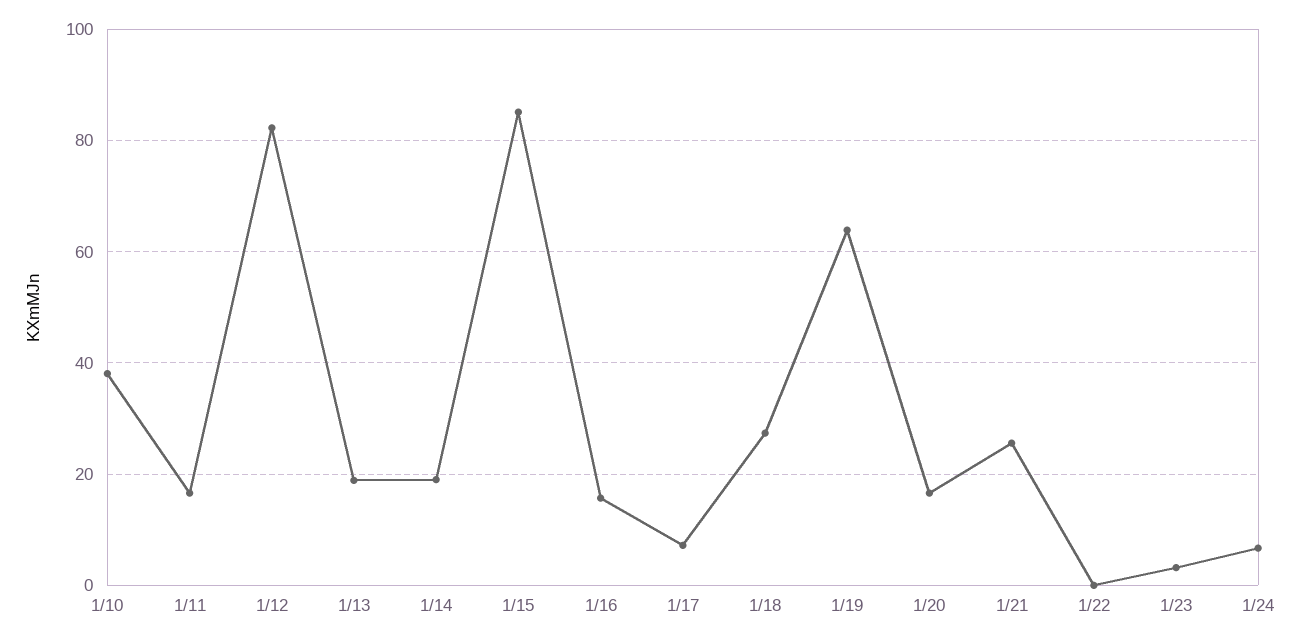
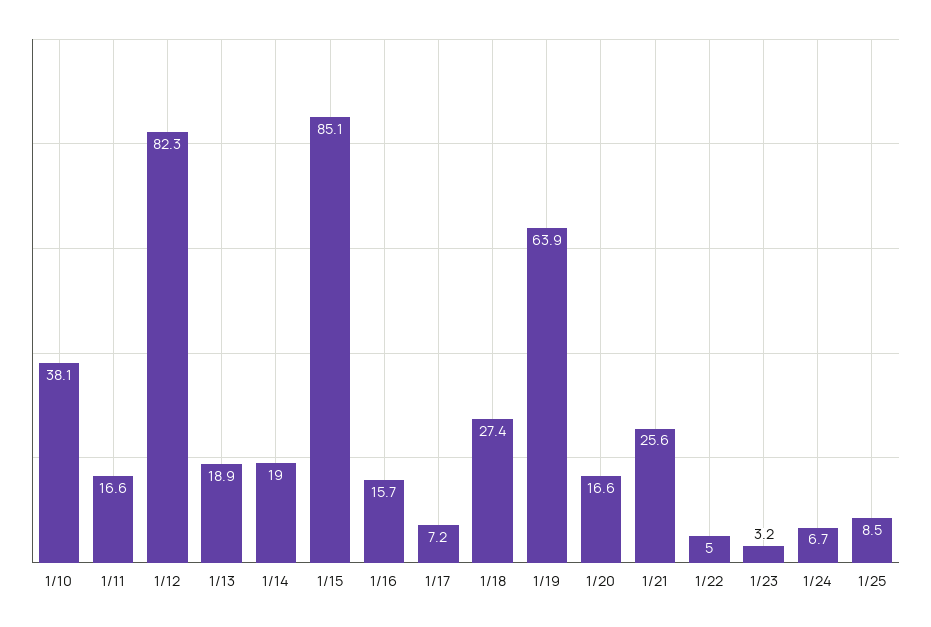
1/22: 0 -> 5
1/25: none -> 8.5

